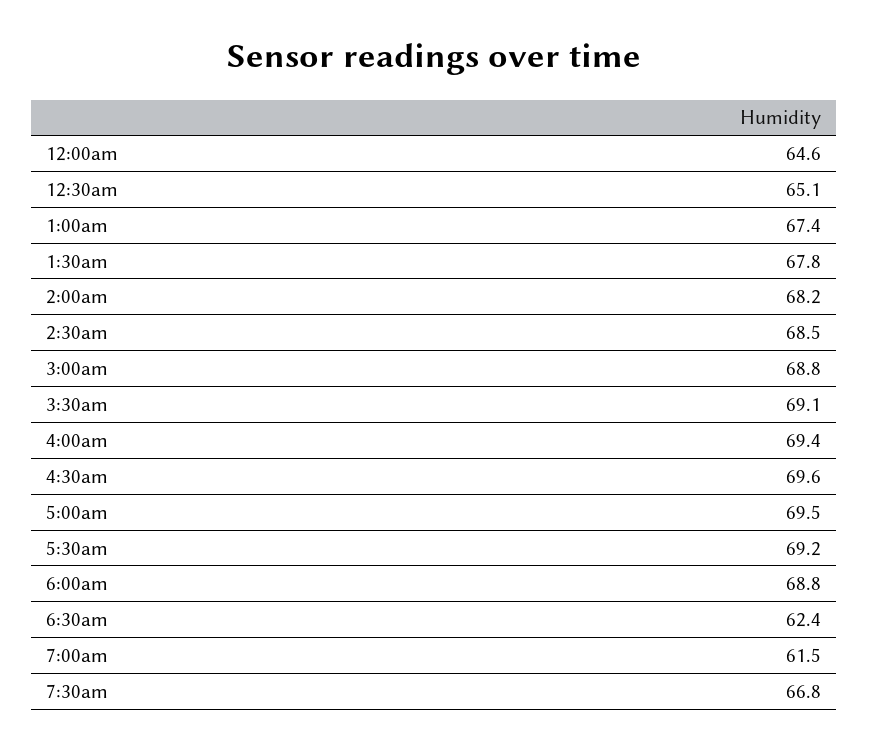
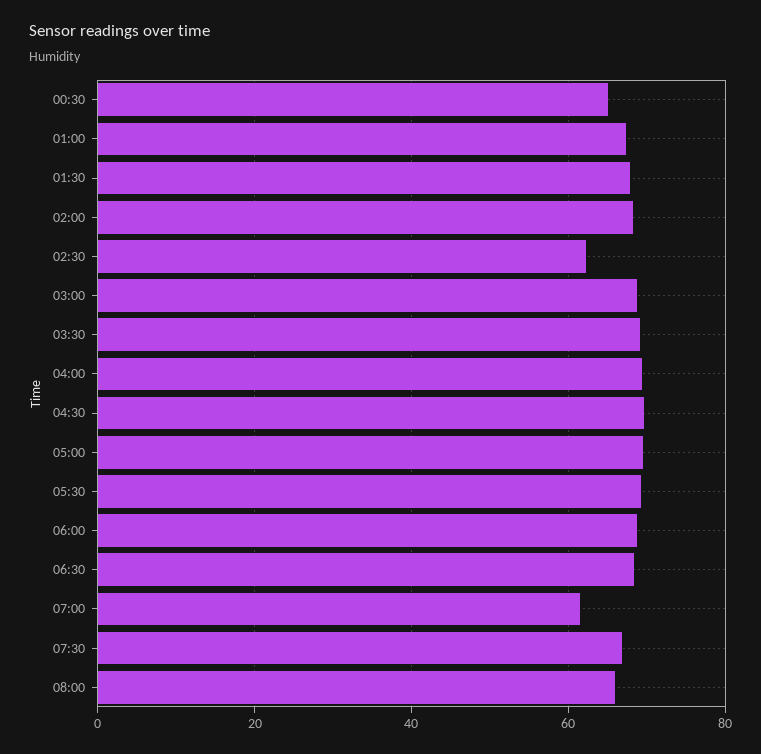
12:00am: 64.6 -> none
2:30am: 68.5 -> 62
6:30am: 62.4 -> 68
08:00: none -> 66

